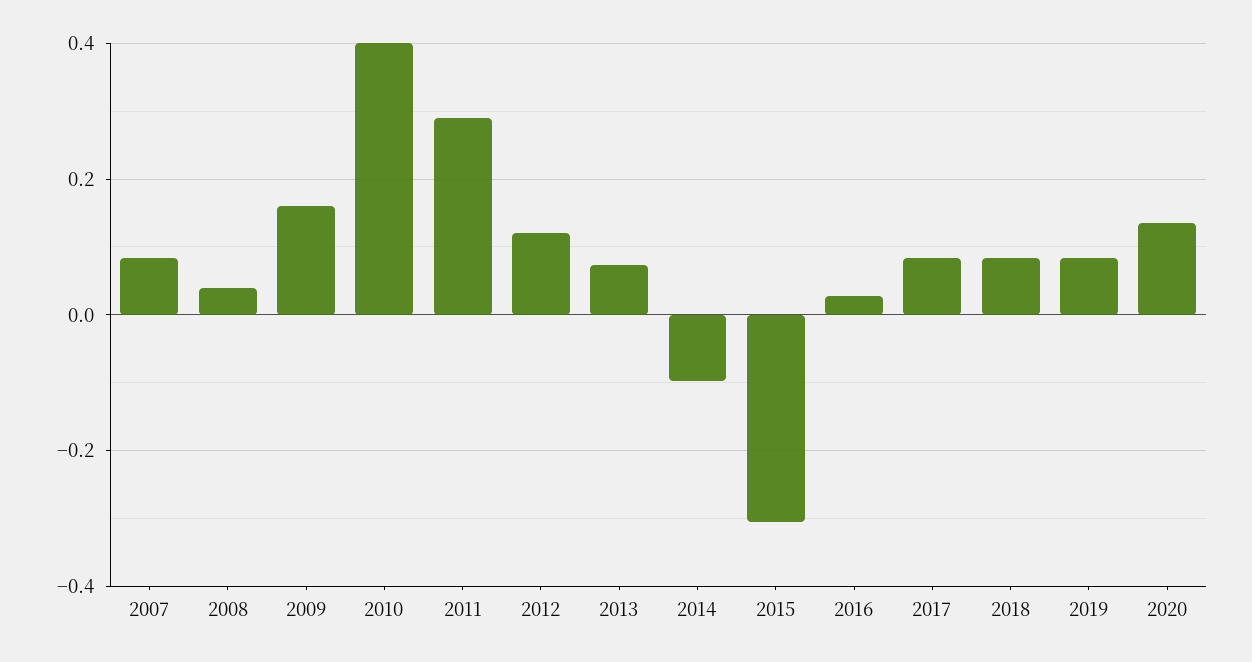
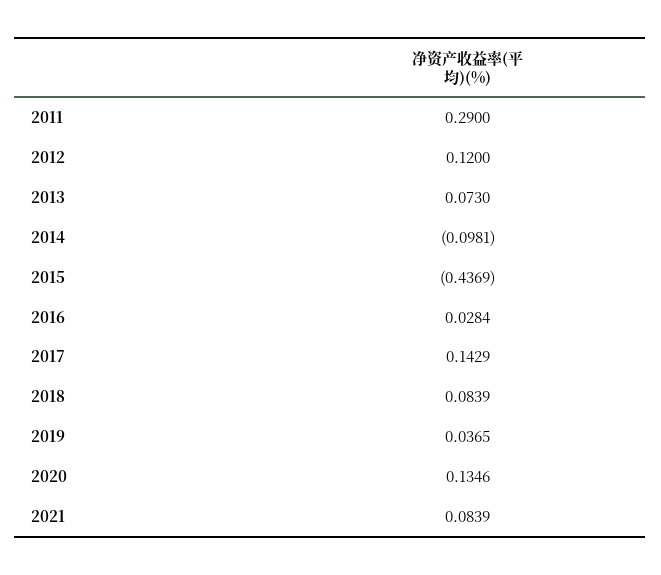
2007: 0.08 -> none
2008: 0.04 -> none
2009: 0.16 -> none
2010: 0.4 -> none
2015: -0.3 -> -0.4369
2017: 0.08 -> 0.1429
2019: 0.08 -> 0.0365
2021: none -> 0.0839

